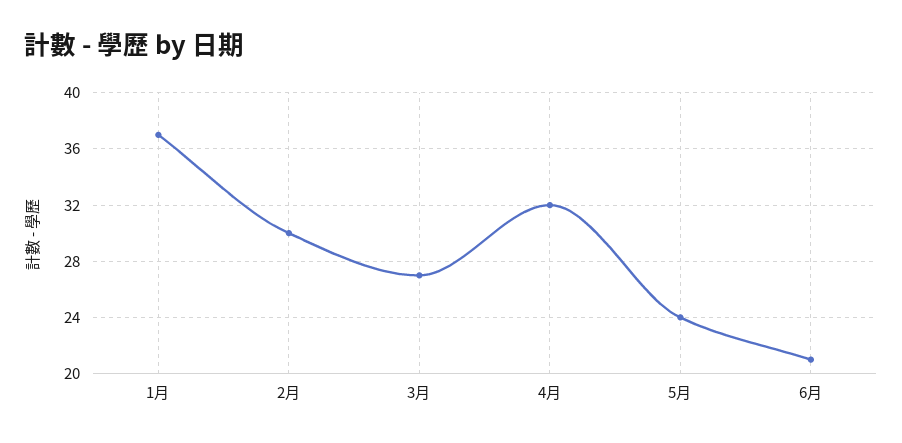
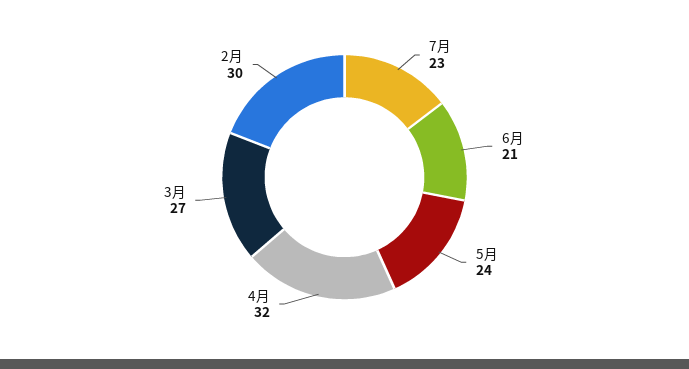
1月: 37 -> none
7月: none -> 23

